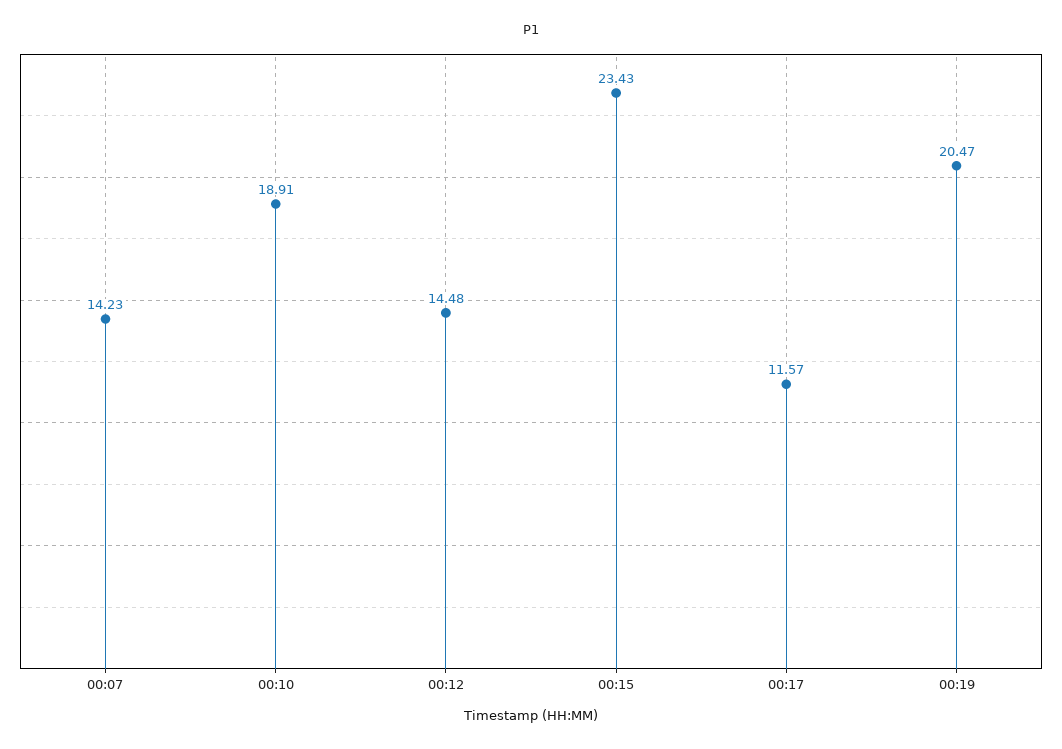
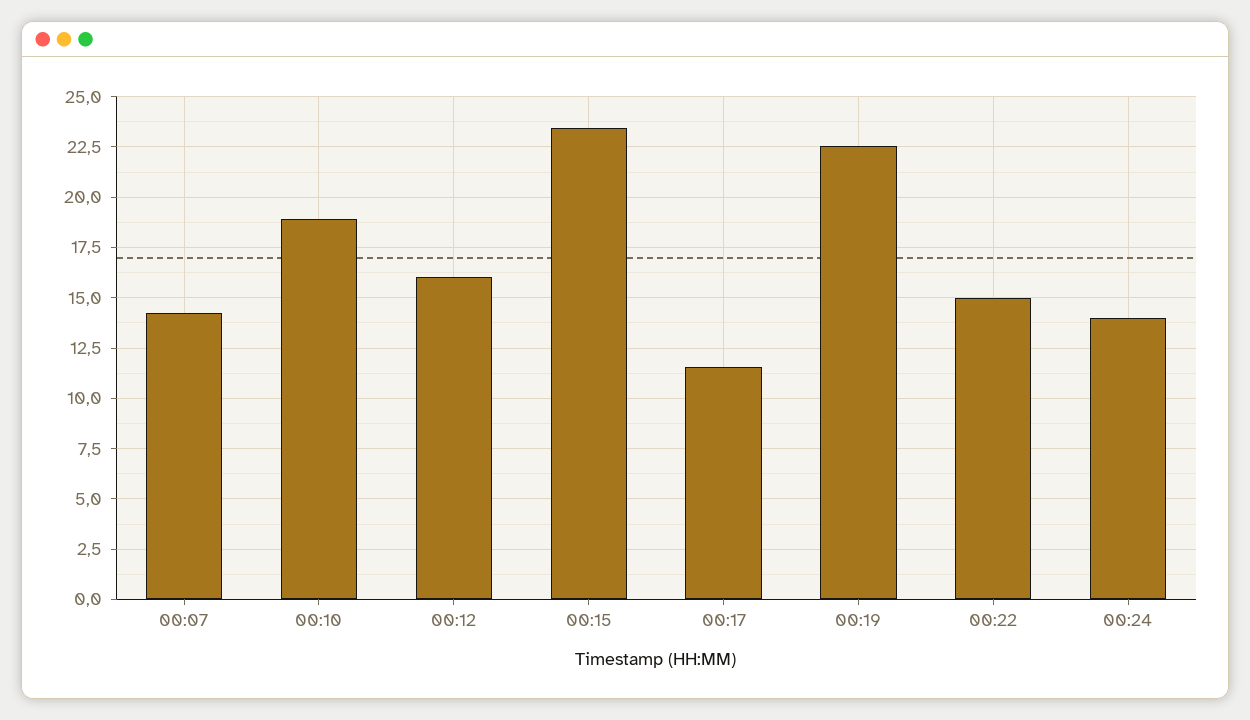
00:12: 14.48 -> 16
00:19: 20.47 -> 22.5
00:22: none -> 15
00:24: none -> 14

